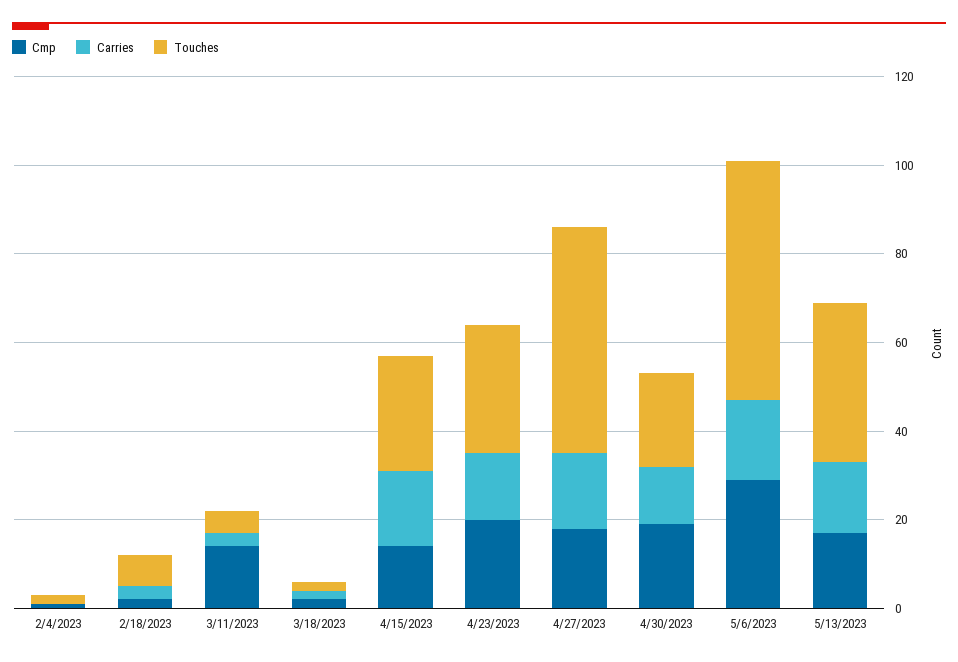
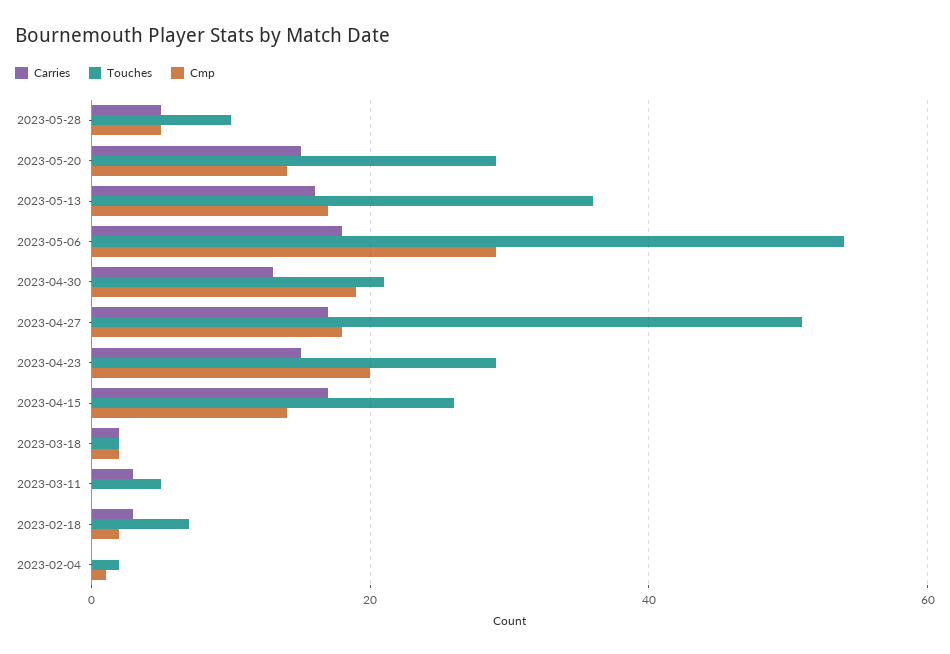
Cmp, 3/11/2023: 15 -> 0
Carries, 2023-05-28: none -> 5
Touches, 2023-05-28: none -> 10
Cmp, 2023-05-28: none -> 5
Carries, 2023-05-20: none -> 15
Touches, 2023-05-20: none -> 30
Cmp, 2023-05-20: none -> 15

